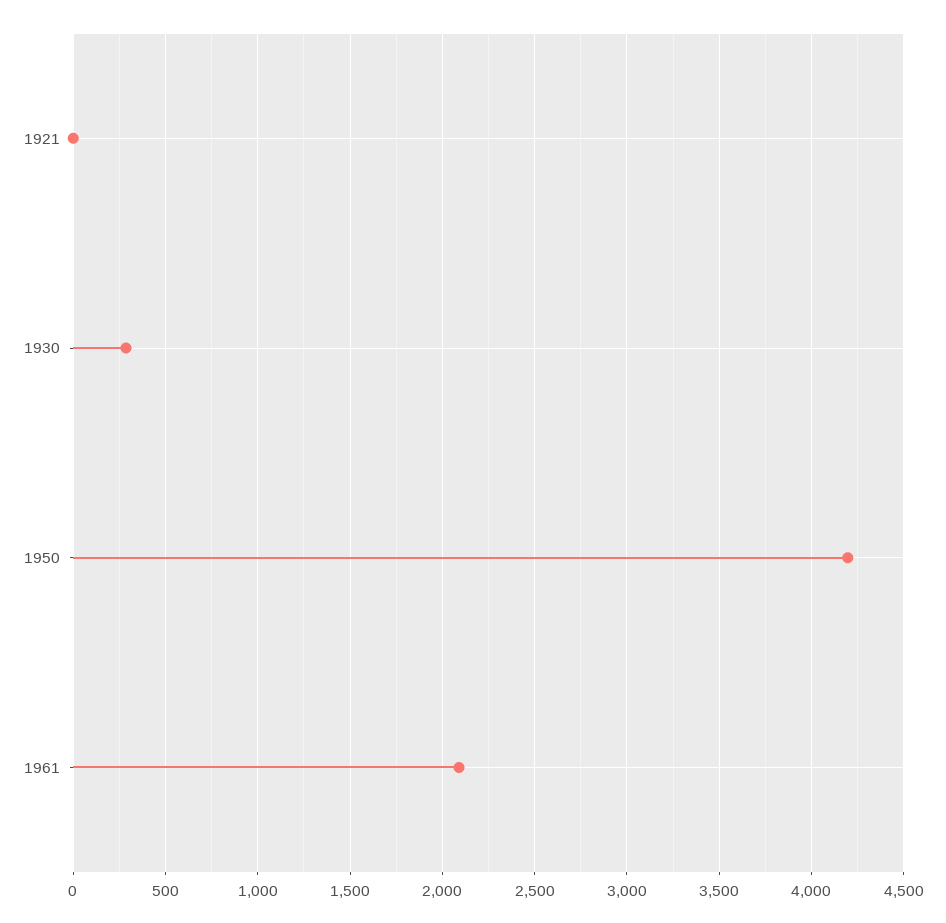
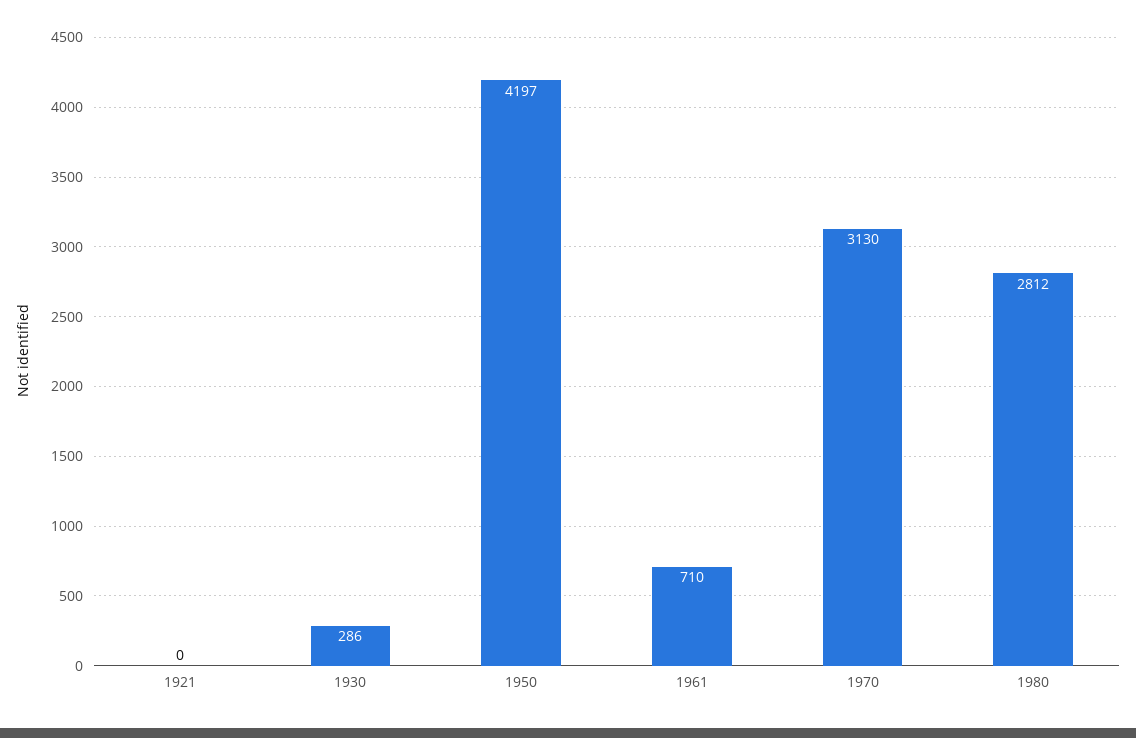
1961: 2100 -> 710
1970: none -> 3130
1980: none -> 2812

